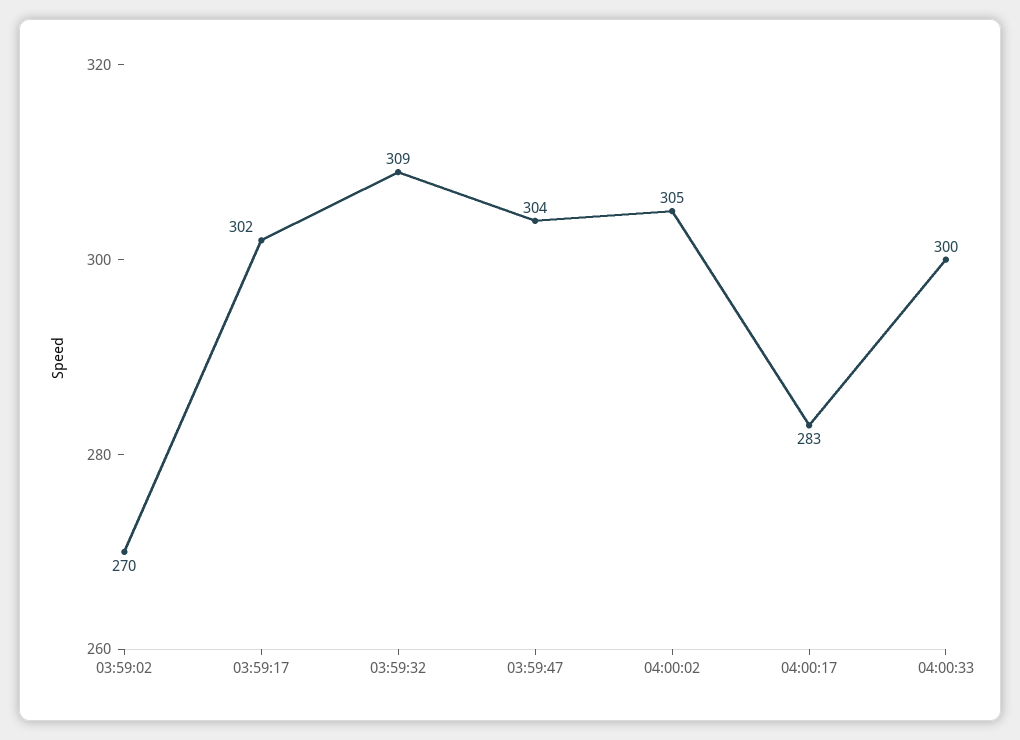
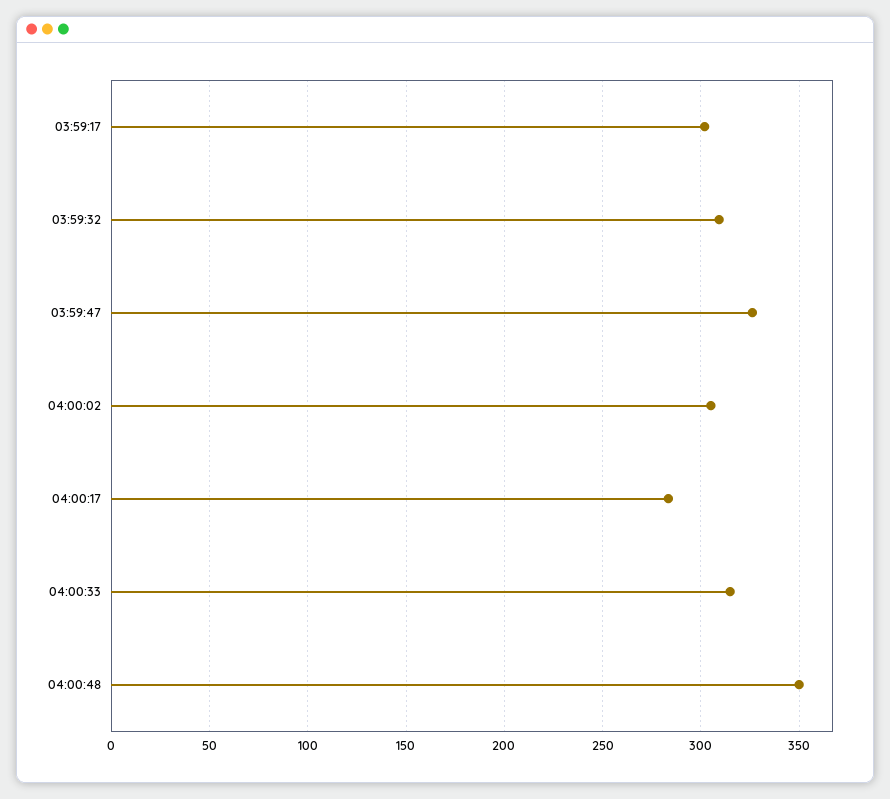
03:59:02: 270 -> none
03:59:47: 304 -> 325
04:00:33: 300 -> 315
04:00:48: none -> 350

